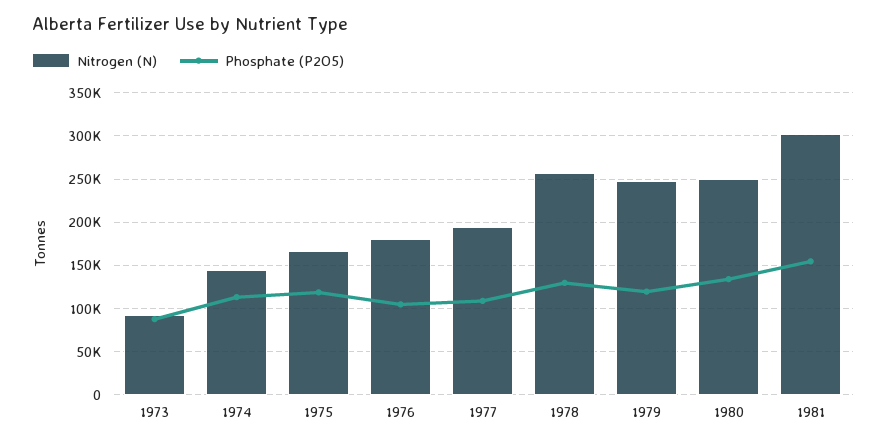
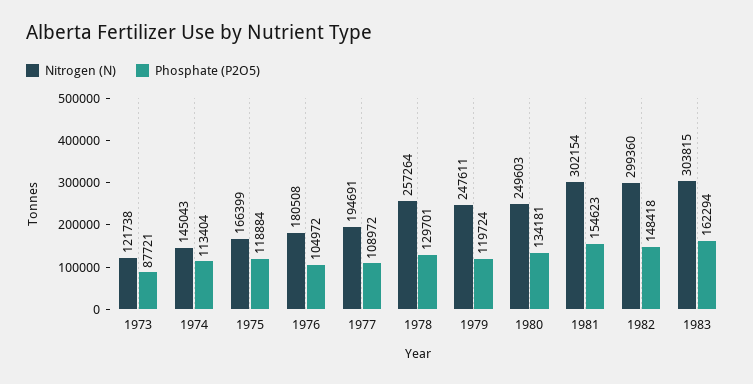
Nitrogen (N), 1973: 90000 -> 121738
Nitrogen (N), 1982: none -> 299360
Phosphate (P2O5), 1982: none -> 148418
Nitrogen (N), 1983: none -> 303815
Phosphate (P2O5), 1983: none -> 162294

